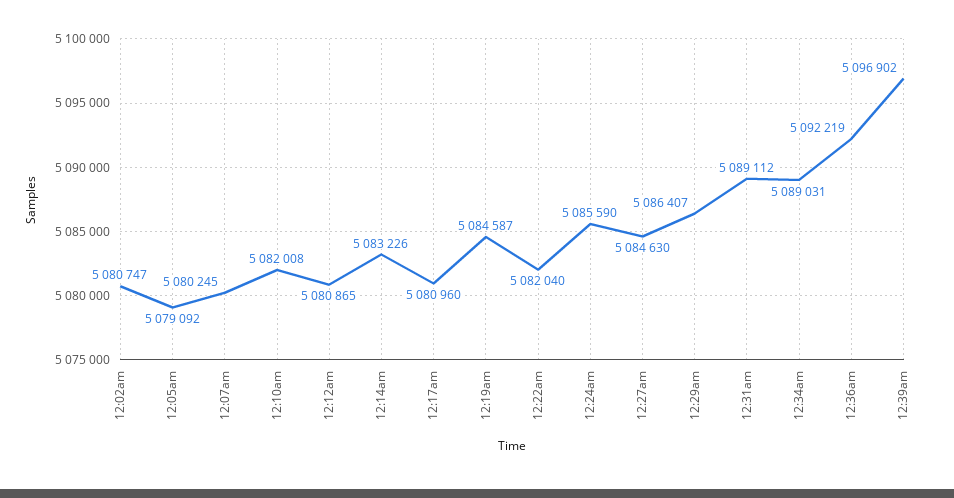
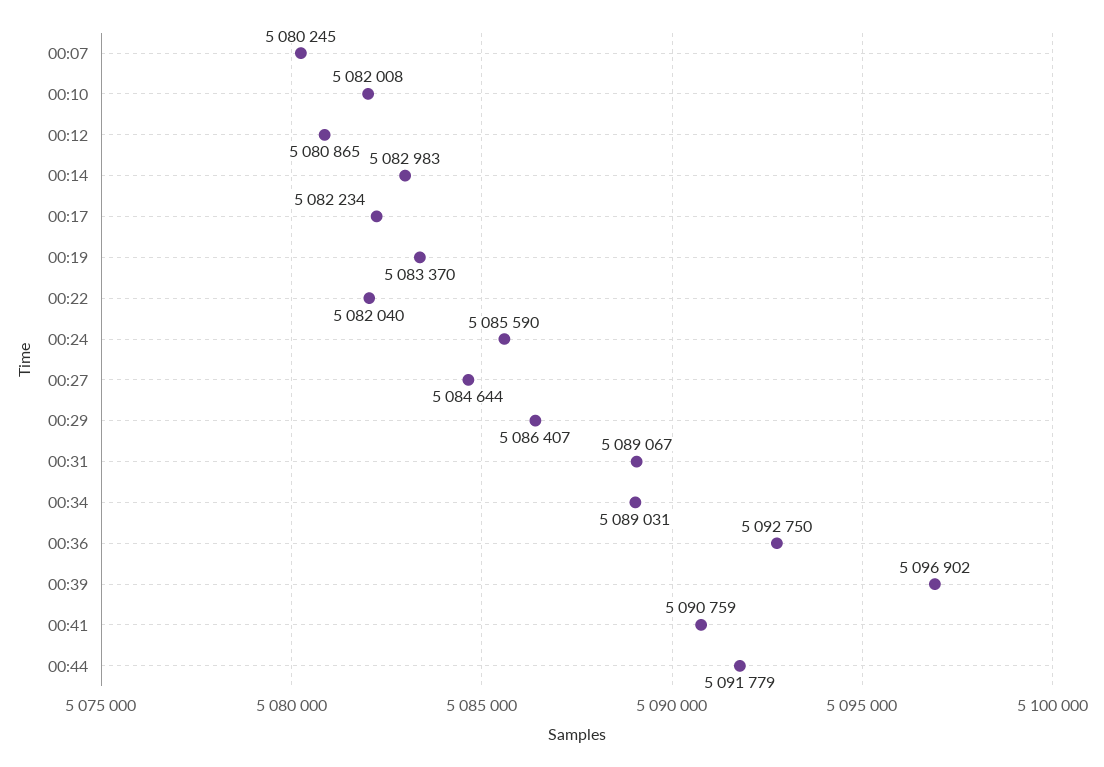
12:02am: 5080747 -> none
12:05am: 5079092 -> none
12:14am: 5083226 -> 5082983
12:17am: 5080960 -> 5082234
12:19am: 5084587 -> 5083370
12:27am: 5084630 -> 5084644
12:31am: 5089112 -> 5089067
12:36am: 5092219 -> 5092750
00:41: none -> 5090759
00:44: none -> 5091779

